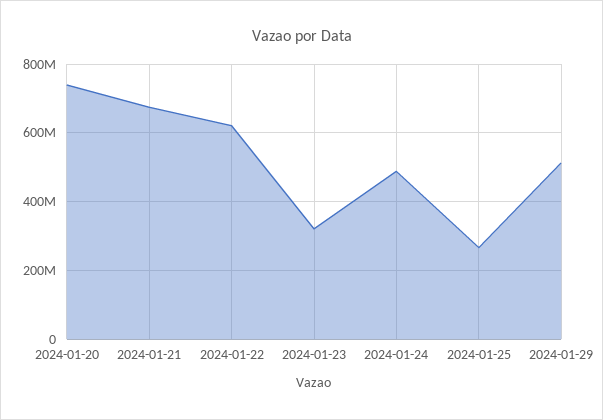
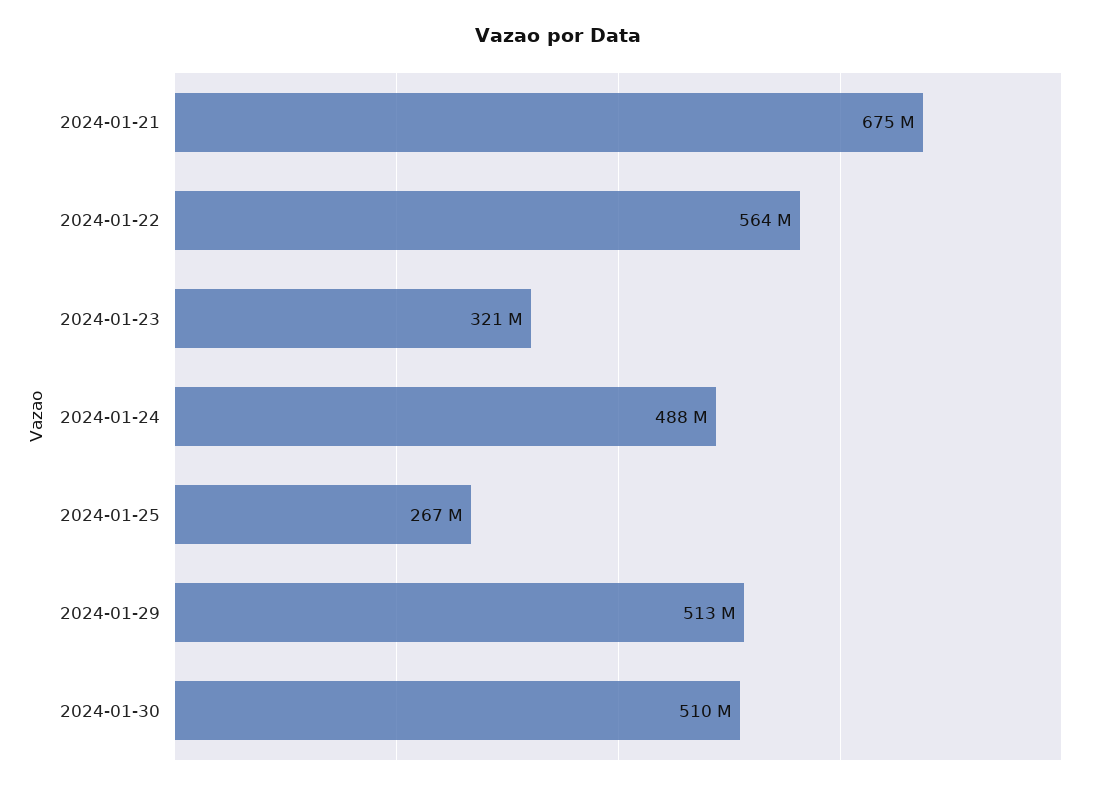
2024-01-20: 740000000 -> none
2024-01-22: 620000000 -> 564000000
2024-01-30: none -> 510000000

